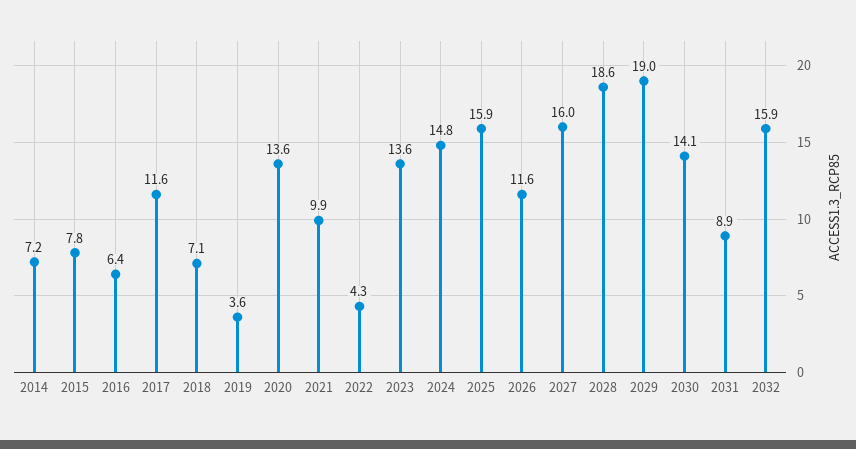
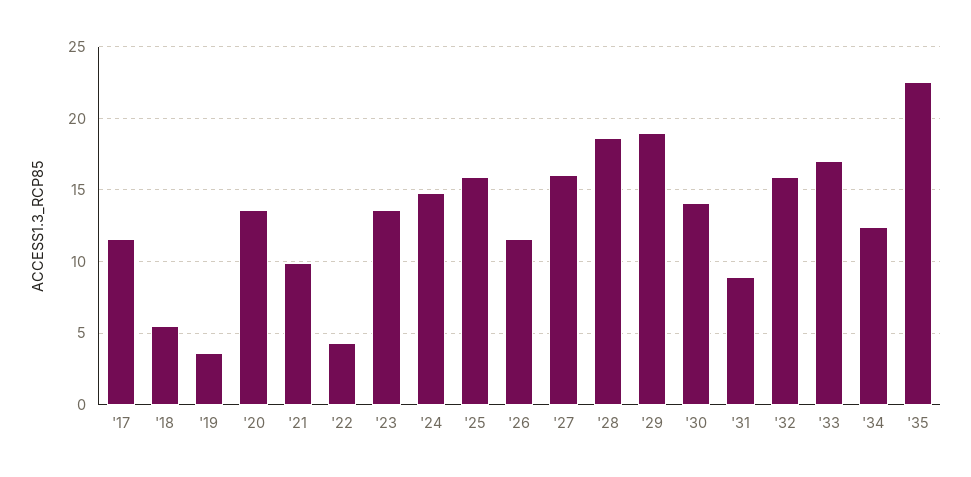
2014: 7.2 -> none
2015: 7.8 -> none
2016: 6.4 -> none
2018: 7.1 -> 5.5
'33: none -> 17
'34: none -> 12.5
'35: none -> 22.5

